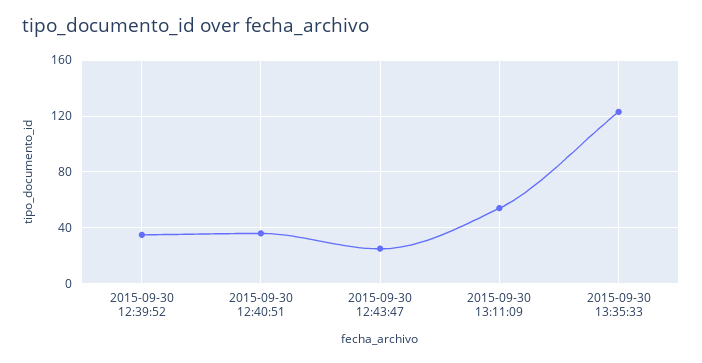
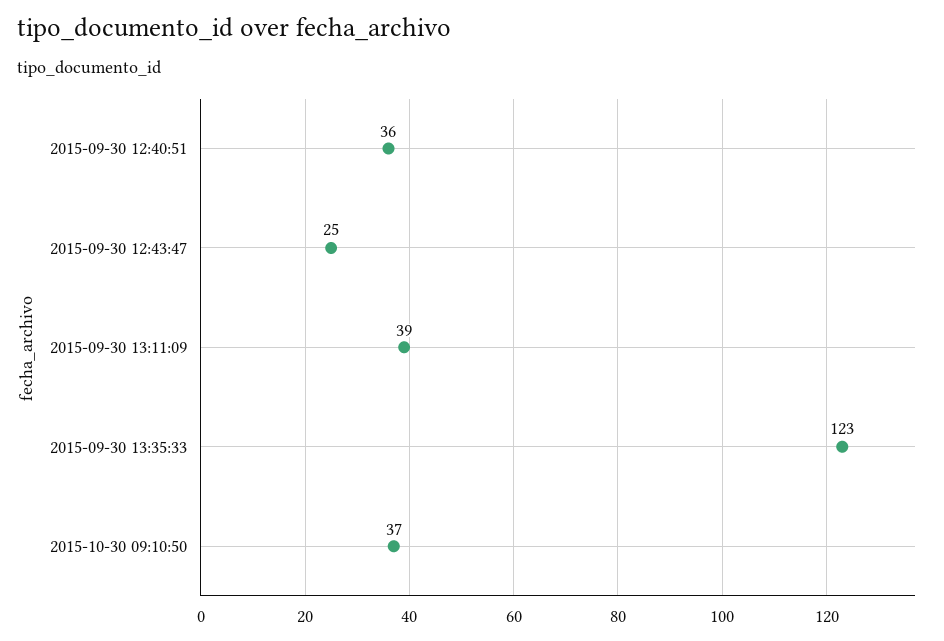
2015-09-30 12:39:52: 35 -> none
2015-09-30 13:11:09: 55 -> 39
2015-10-30 09:10:50: none -> 37

